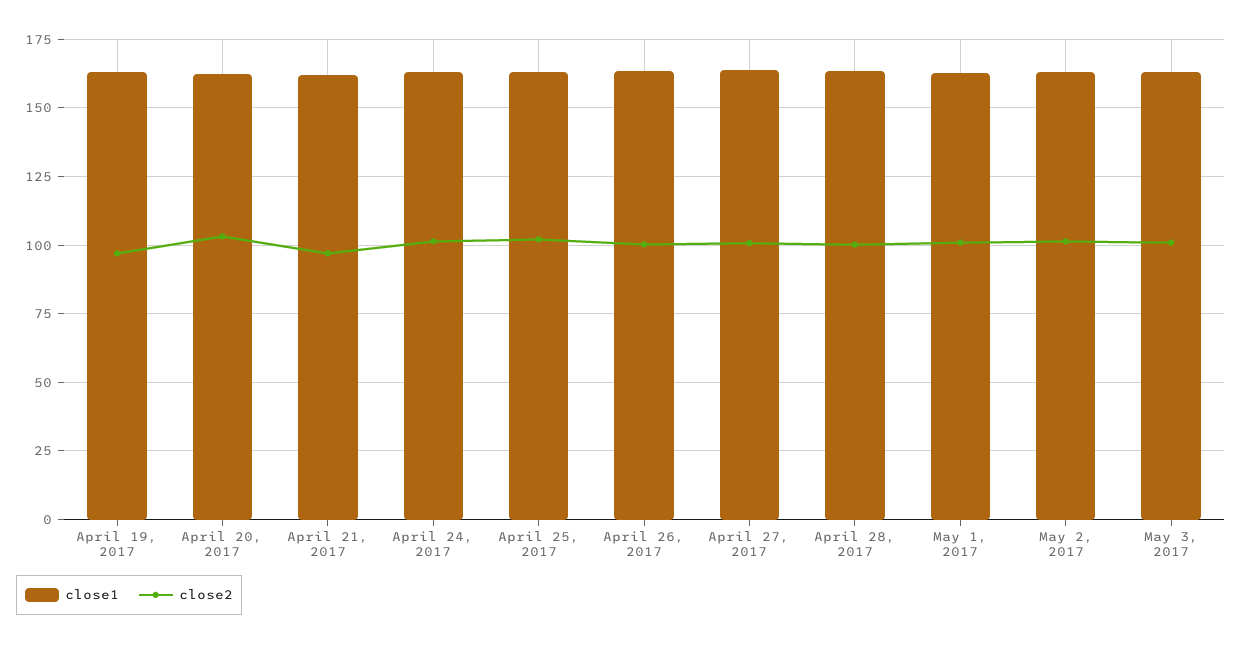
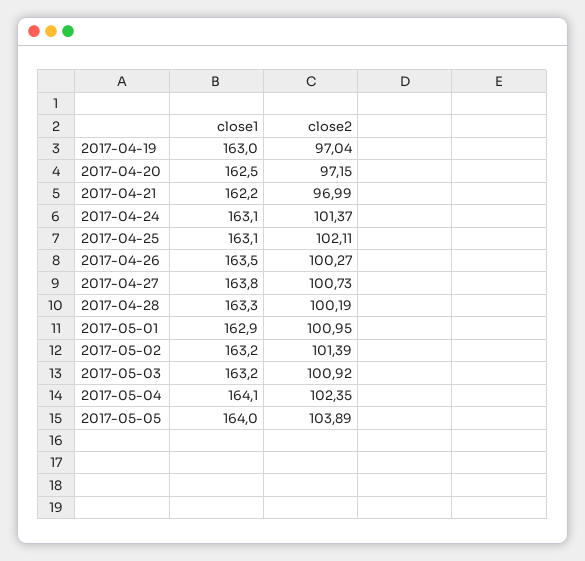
close2, April 20, 2017: 102.5 -> 97.15
close1, 2017-05-04: none -> 164.1
close2, 2017-05-04: none -> 102.35
close1, 2017-05-05: none -> 164
close2, 2017-05-05: none -> 103.89

